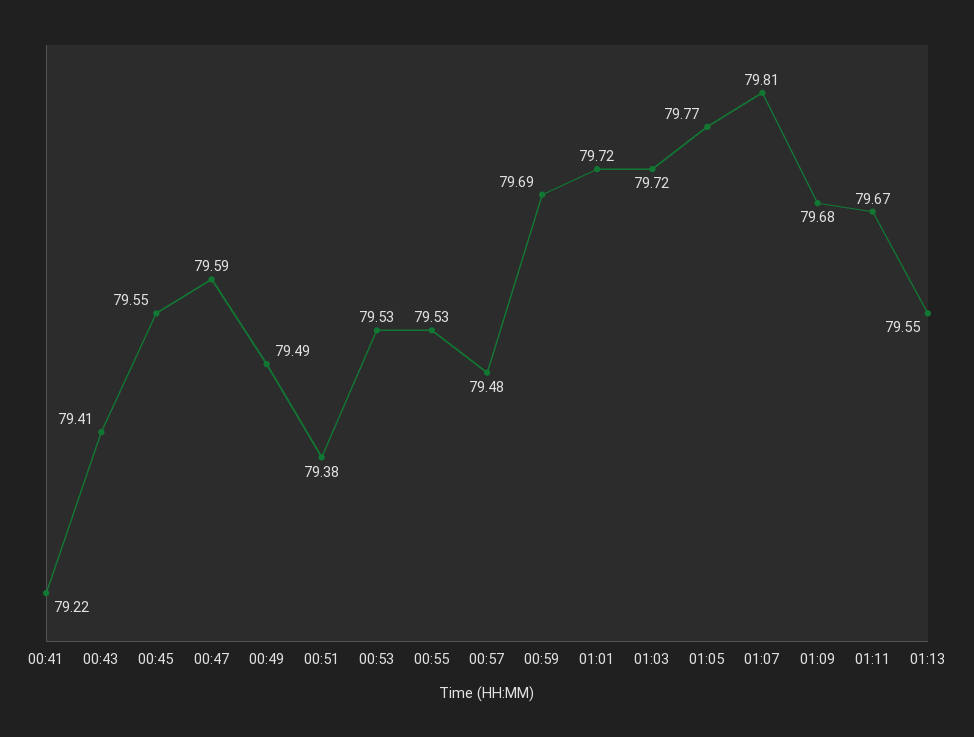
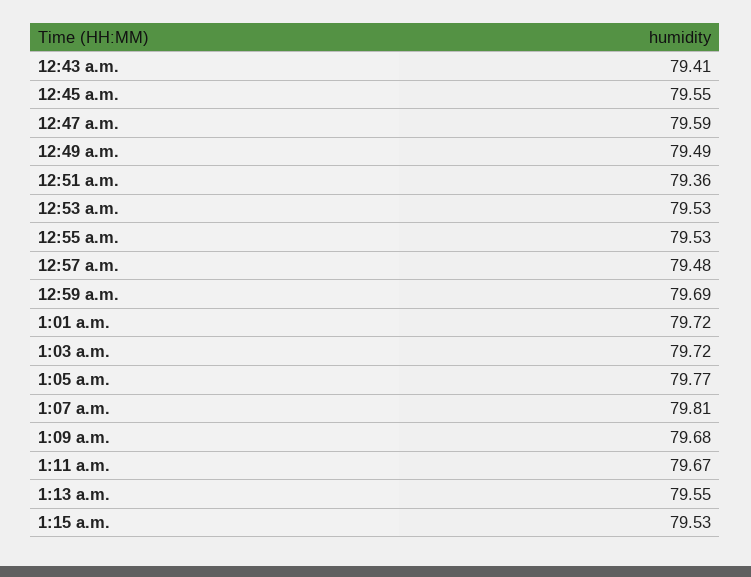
00:41: 79.22 -> none
00:51: 79.38 -> 79.36
1:15 a.m.: none -> 79.53

